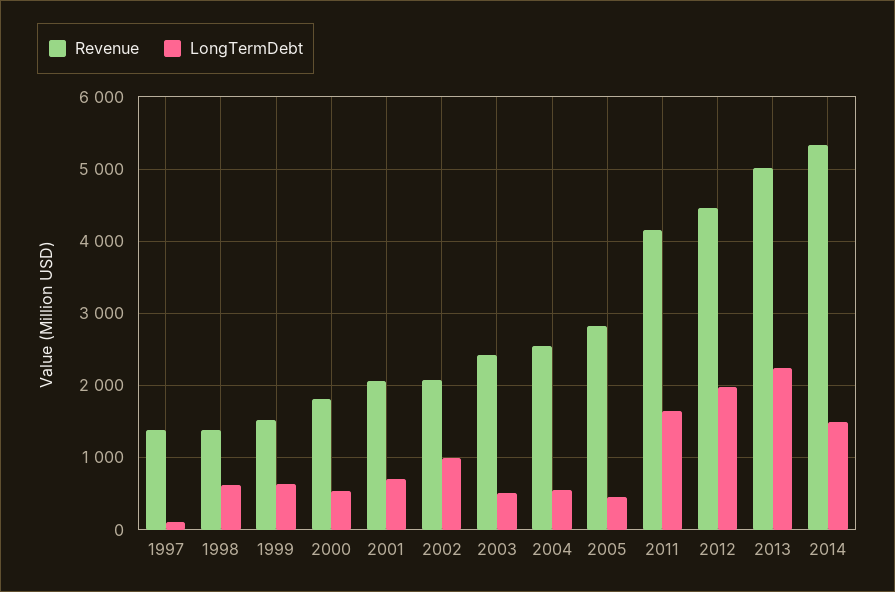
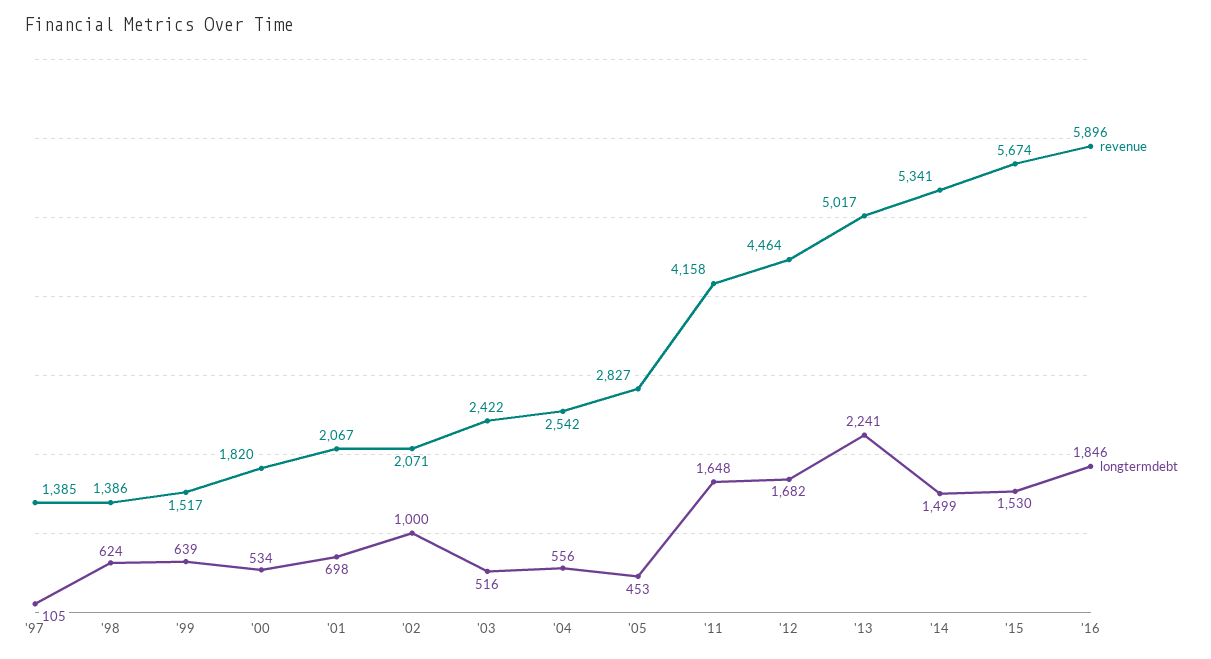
LongTermDebt, 2012: 2000 -> 1682
Revenue, '15: none -> 5674
LongTermDebt, '15: none -> 1530
Revenue, '16: none -> 5896
LongTermDebt, '16: none -> 1846

